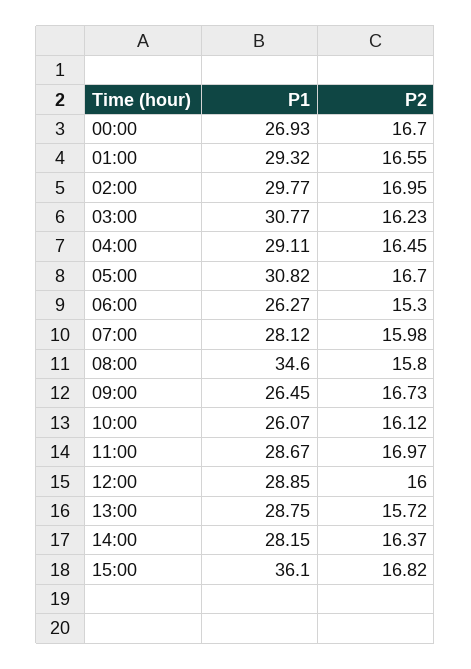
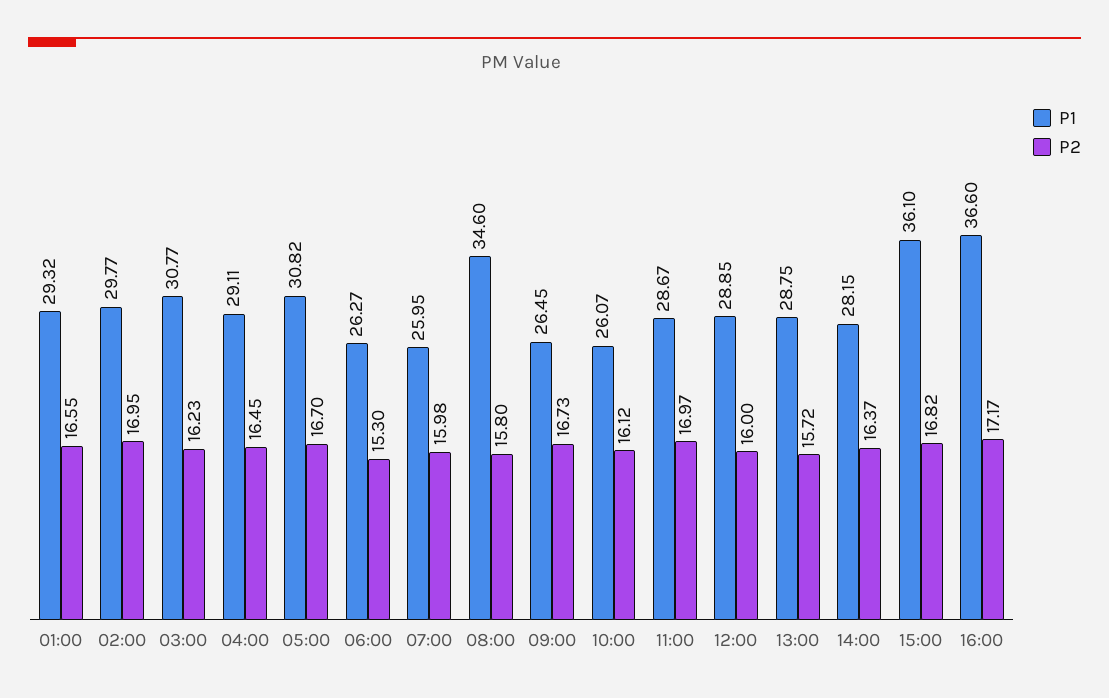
P1, 00:00: 26.93 -> none
P2, 00:00: 16.7 -> none
P1, 07:00: 28.12 -> 25.95
P1, 16:00: none -> 36.6
P2, 16:00: none -> 17.17

